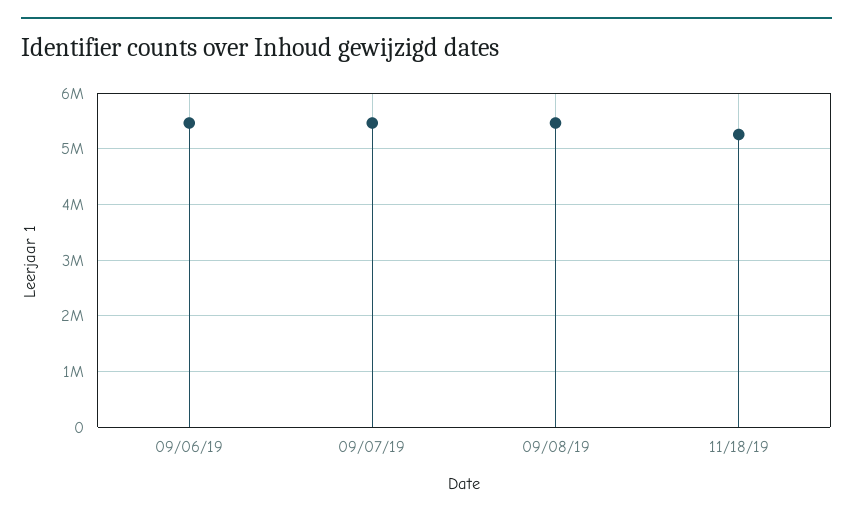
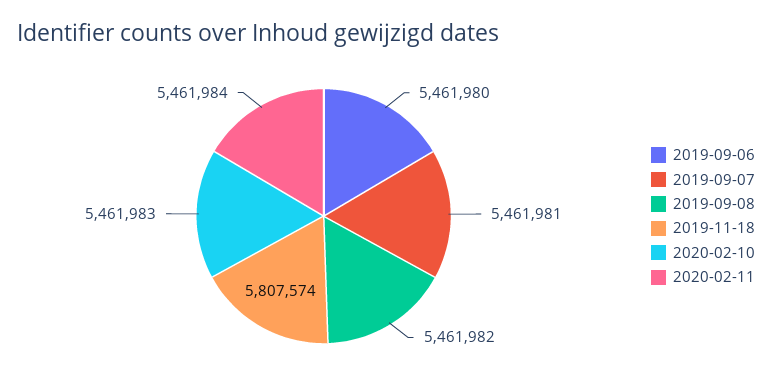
11/18/19: 5200000 -> 5807574
2020-02-10: none -> 5461983
2020-02-11: none -> 5461984

